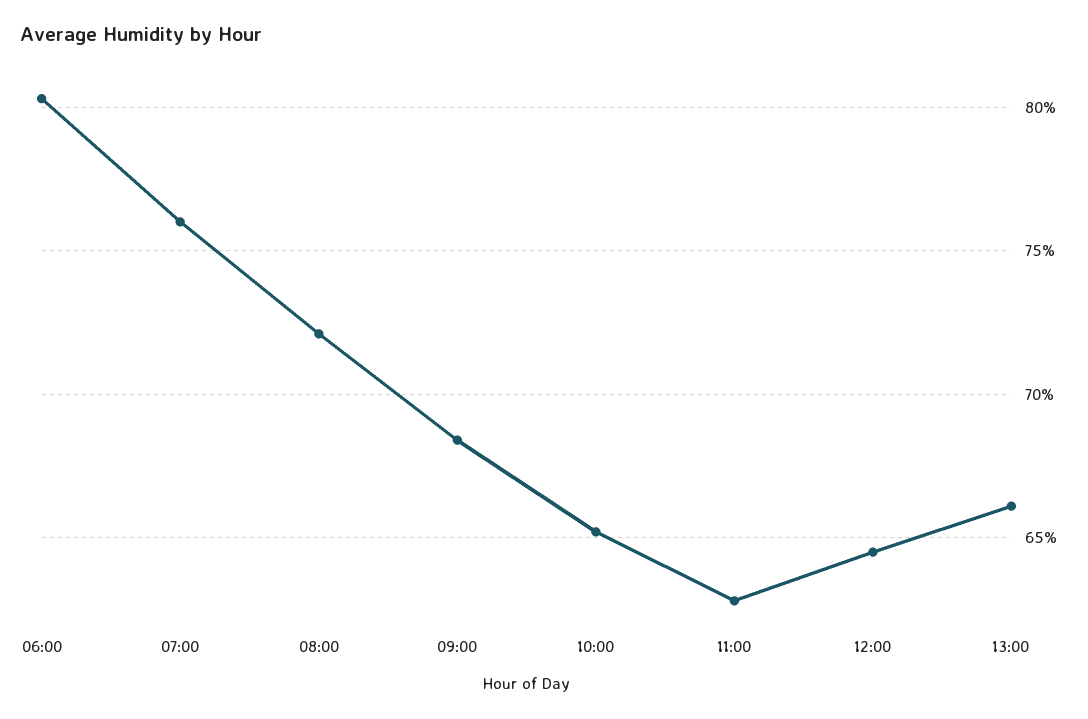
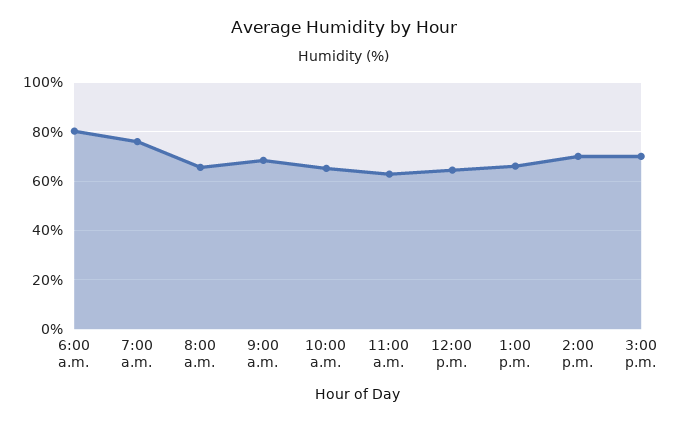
08:00: 72 -> 65
2:00 p.m.: none -> 70
3:00 p.m.: none -> 70

